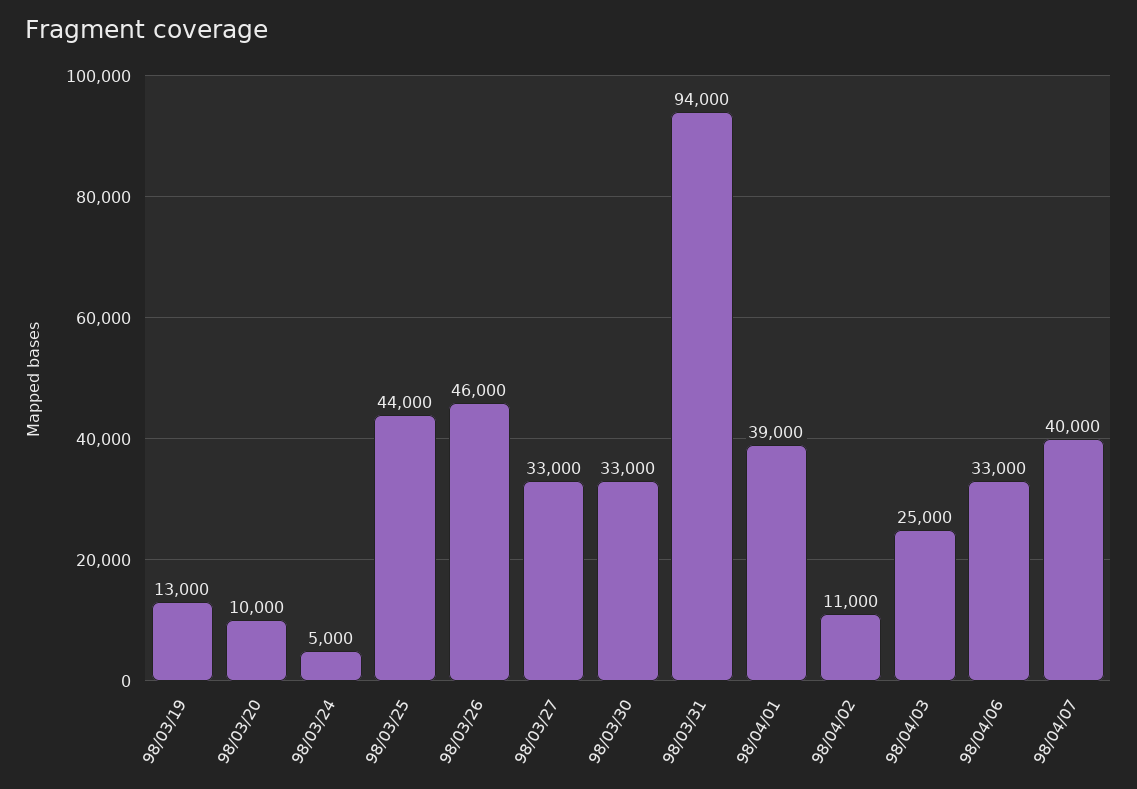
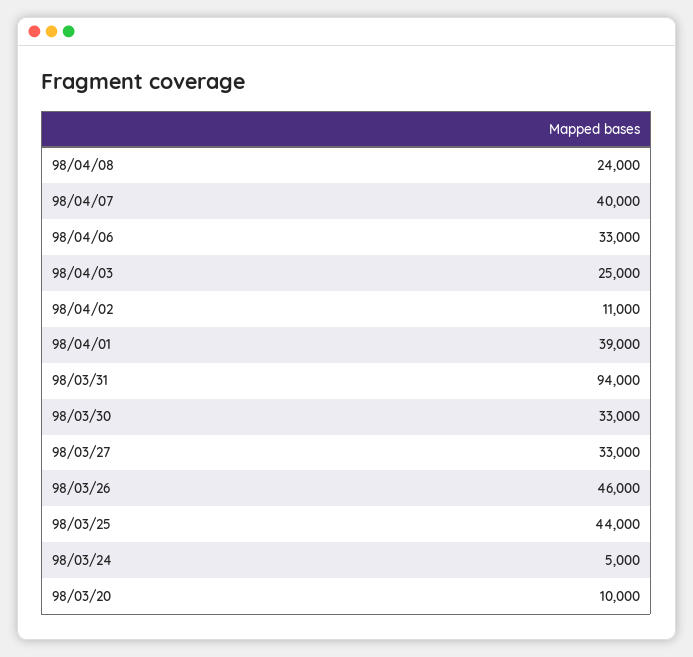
98/03/19: 13000 -> none
98/04/08: none -> 24000

